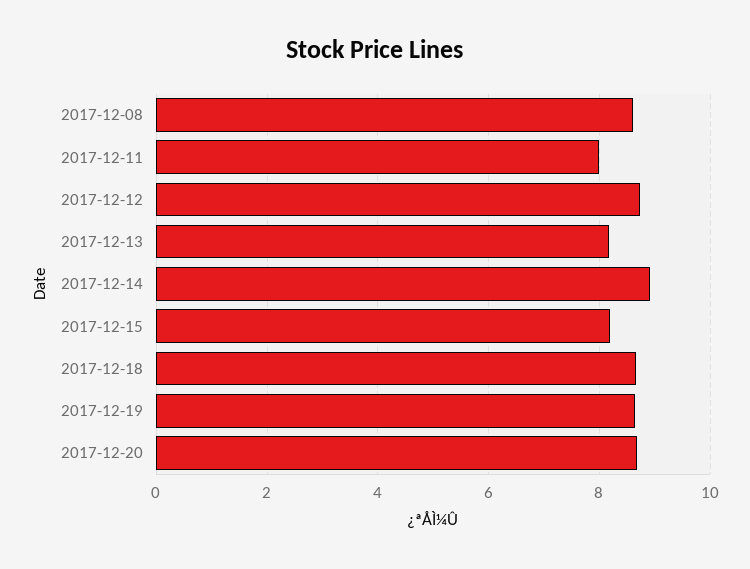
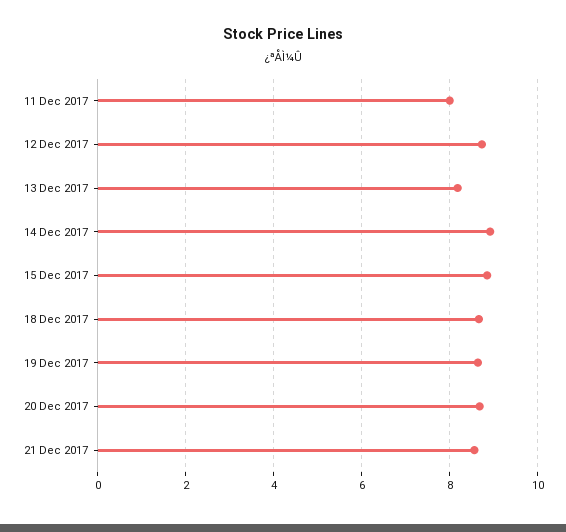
2017-12-08: 8.6 -> none
2017-12-15: 8.2 -> 8.8
21 Dec 2017: none -> 8.6

